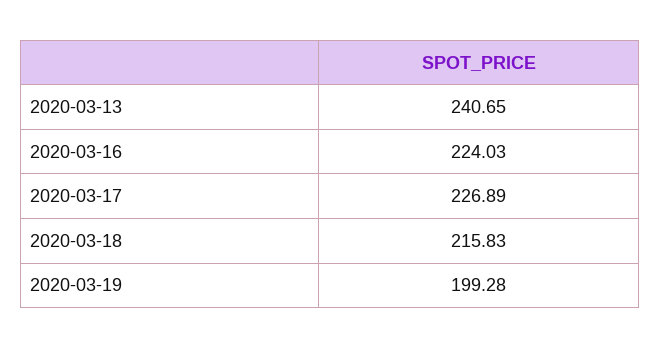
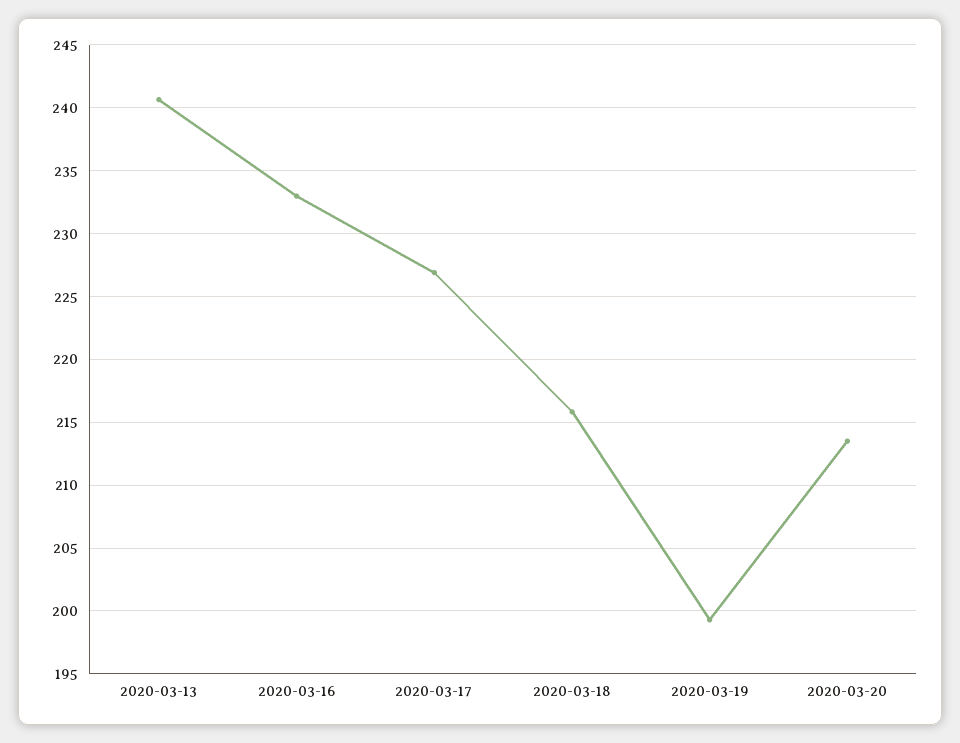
2020-03-16: 224.03 -> 233
2020-03-20: none -> 213.5

